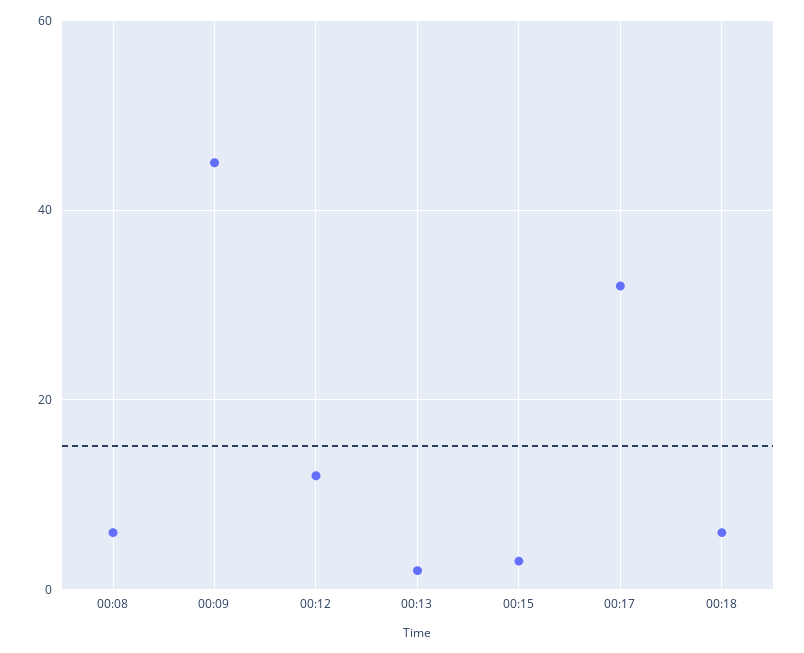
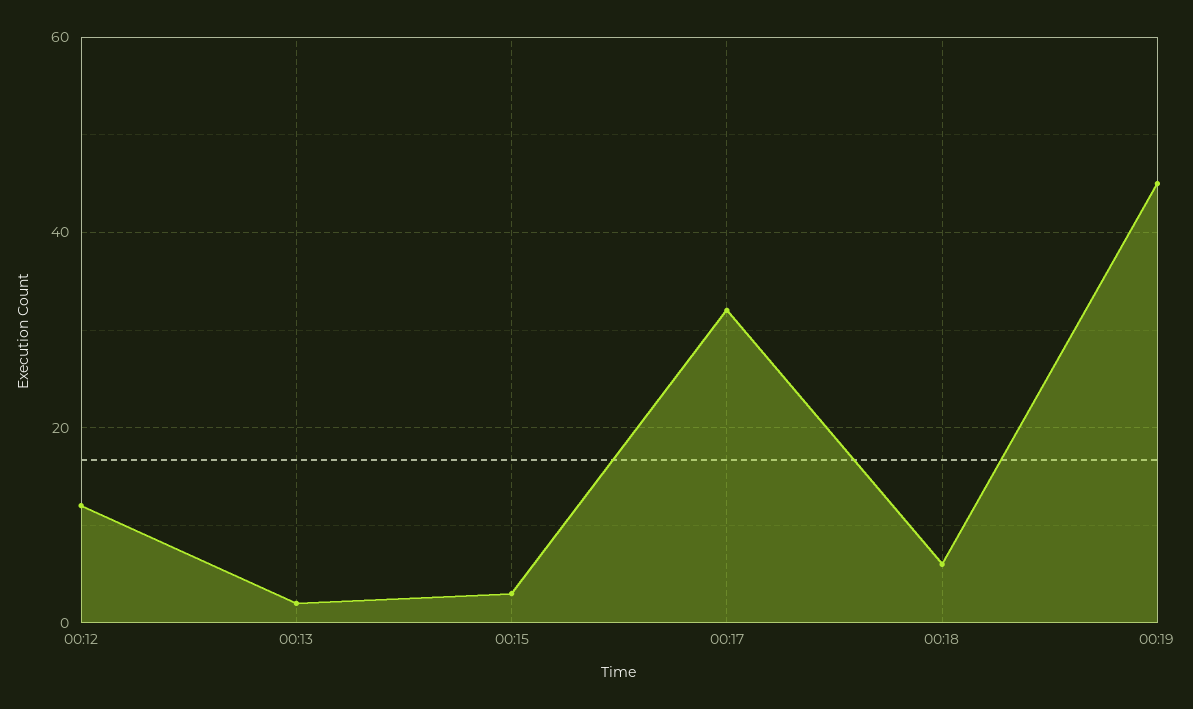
00:08: 5 -> none
00:09: 45 -> none
00:19: none -> 45

